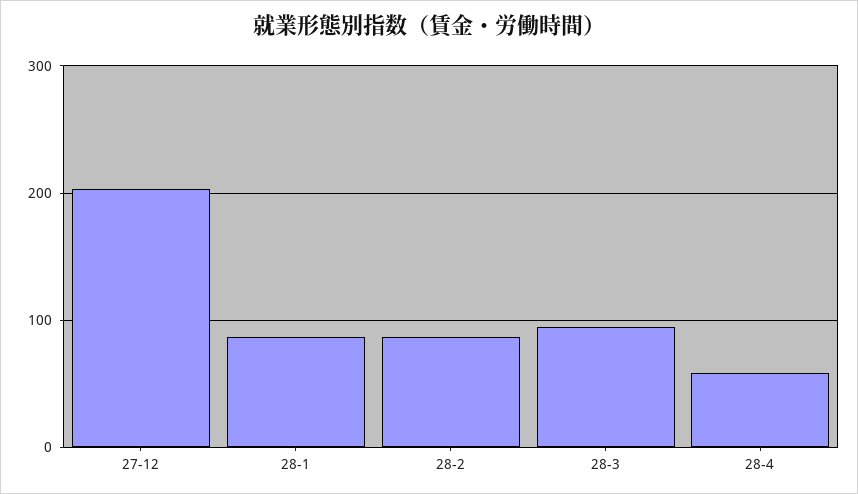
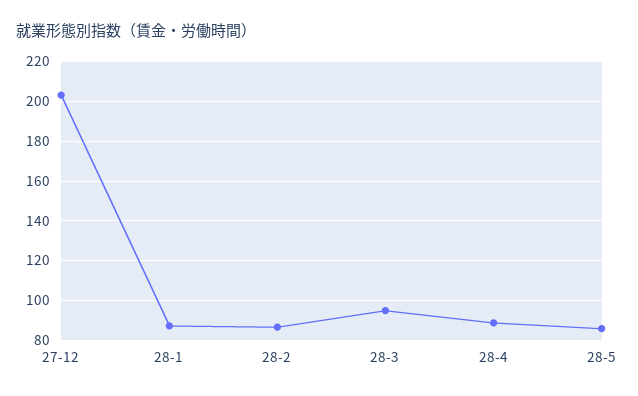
28-4: 60 -> 90
28-5: none -> 85

